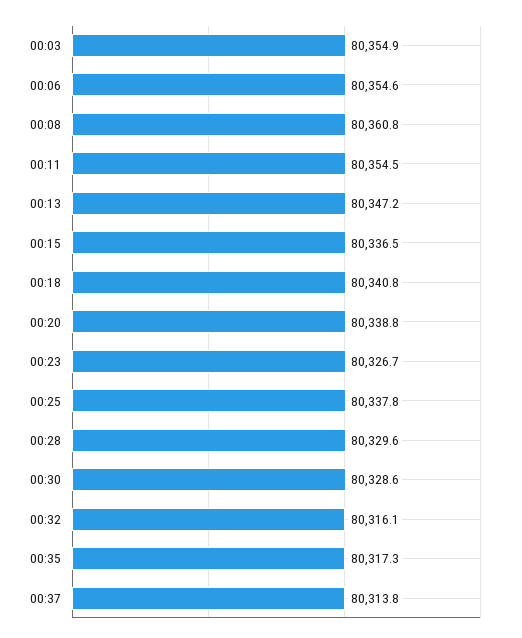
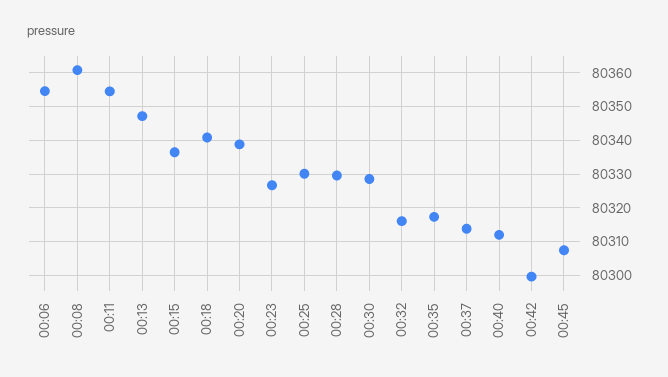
00:03: 80354.9 -> none
00:25: 80337.8 -> 80330
00:40: none -> 80312
00:42: none -> 80300
00:45: none -> 80308

